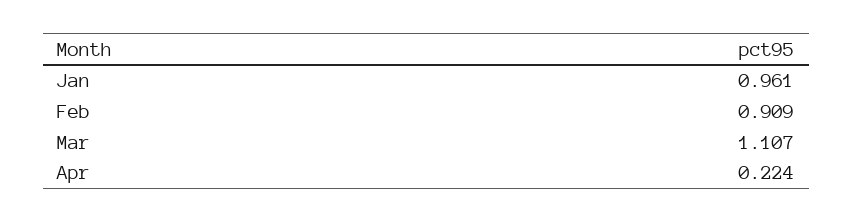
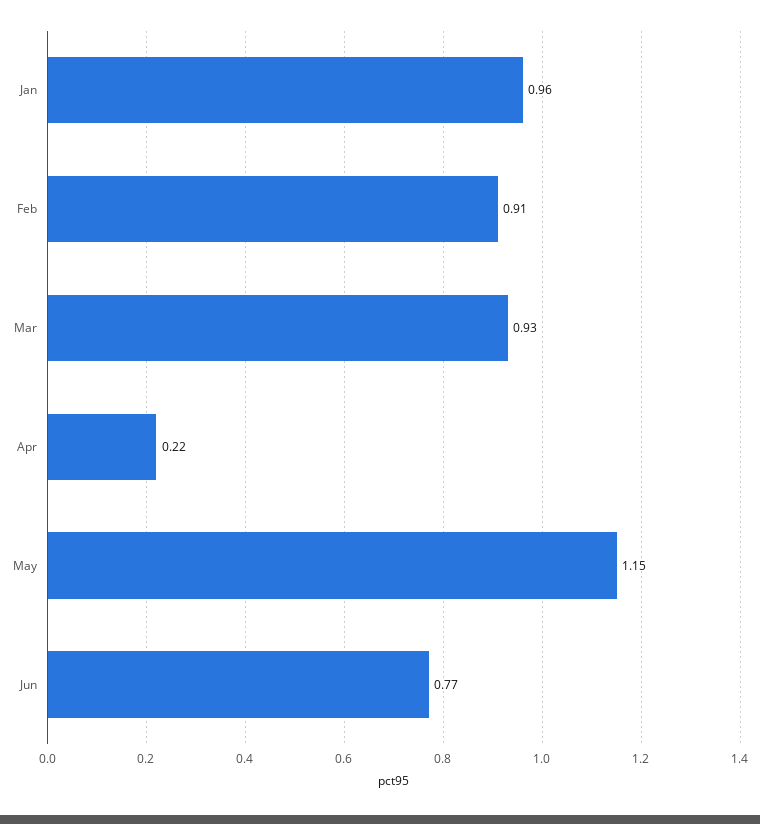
Mar: 1.107 -> 0.93
May: none -> 1.15
Jun: none -> 0.77

